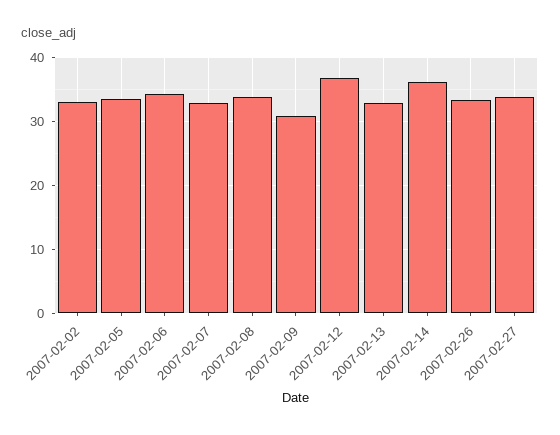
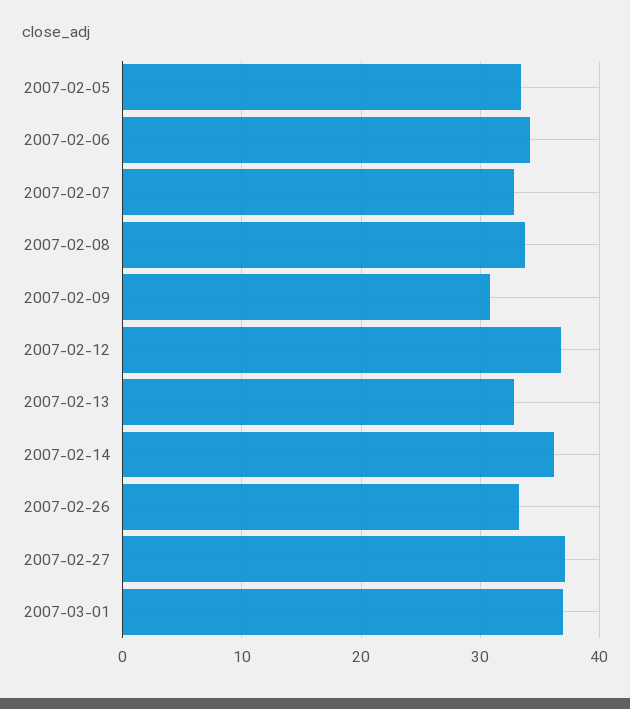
2007-02-02: 33 -> none
2007-02-27: 34 -> 37
2007-03-01: none -> 37

